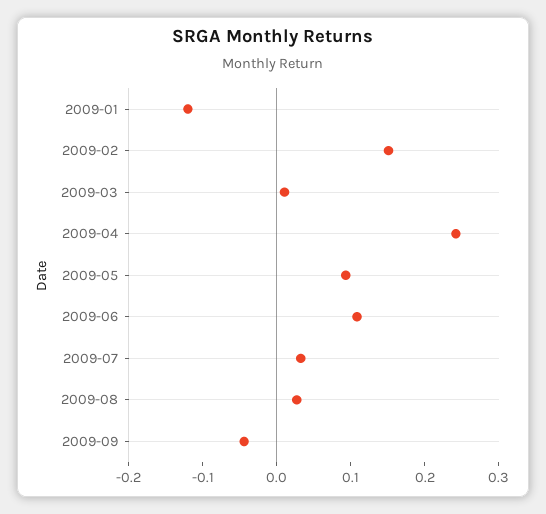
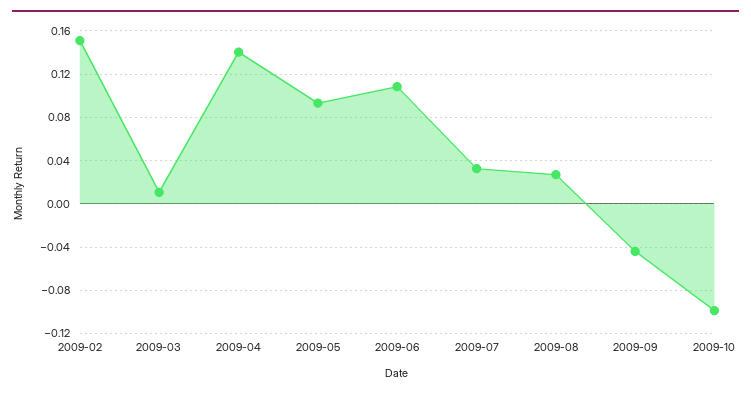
2009-01: -0.12 -> none
2009-04: 0.24 -> 0.14
2009-10: none -> -0.1

